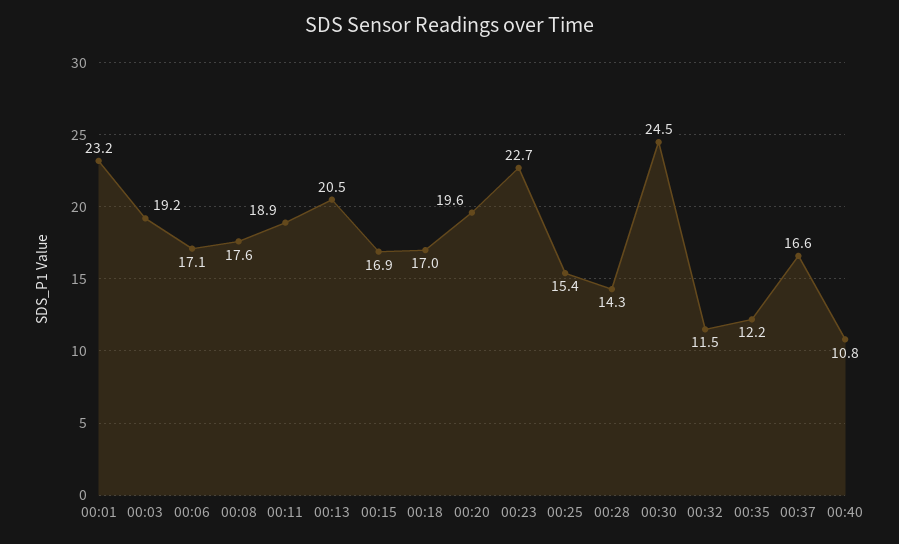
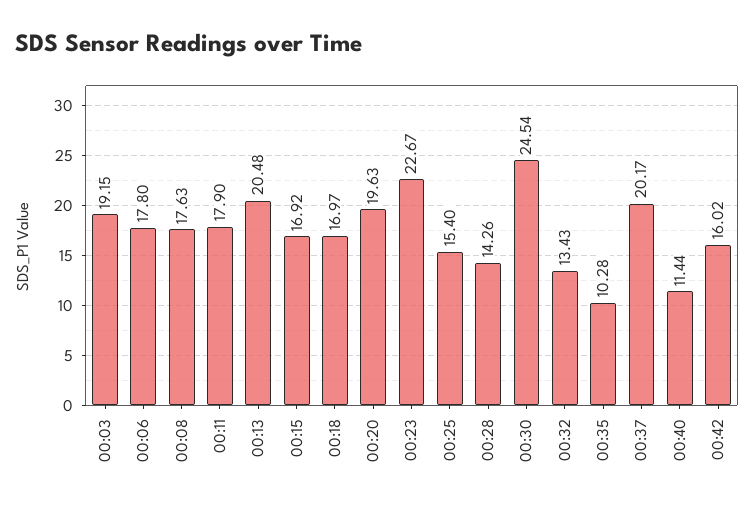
00:01: 23.2 -> none
00:06: 17.1 -> 17.8
00:11: 18.9 -> 17.9
00:32: 11.5 -> 13.43
00:35: 12.2 -> 10.28
00:37: 16.6 -> 20.17
00:40: 10.8 -> 11.44
00:42: none -> 16.02

